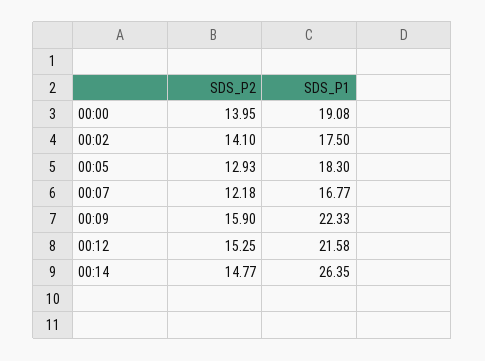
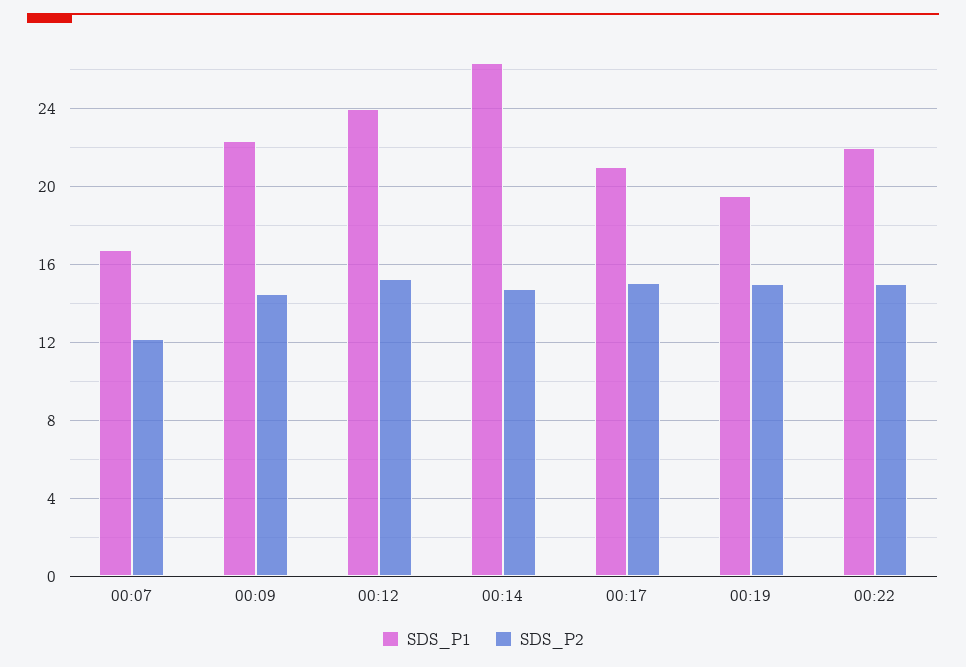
SDS_P2, 00:00: 13.95 -> none
SDS_P1, 00:00: 19.08 -> none
SDS_P2, 00:02: 14.1 -> none
SDS_P1, 00:02: 17.5 -> none
SDS_P2, 00:05: 12.93 -> none
SDS_P1, 00:05: 18.3 -> none
SDS_P2, 00:09: 15.9 -> 14.5
SDS_P1, 00:12: 21.58 -> 24
SDS_P1, 00:17: none -> 21
SDS_P2, 00:17: none -> 15
SDS_P1, 00:19: none -> 19.5
SDS_P2, 00:19: none -> 15
SDS_P1, 00:22: none -> 22
SDS_P2, 00:22: none -> 15

